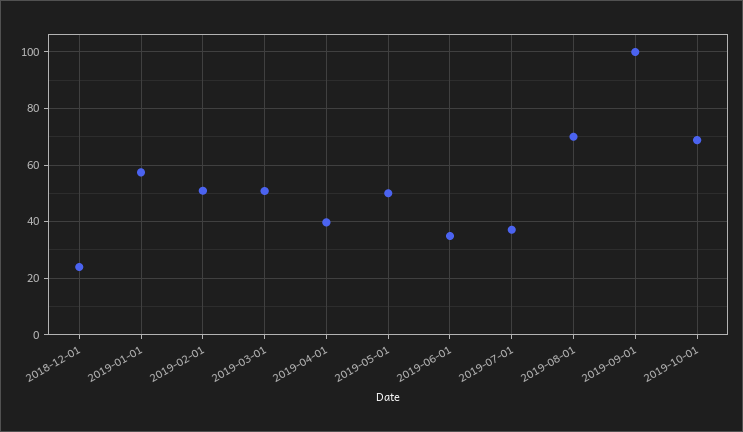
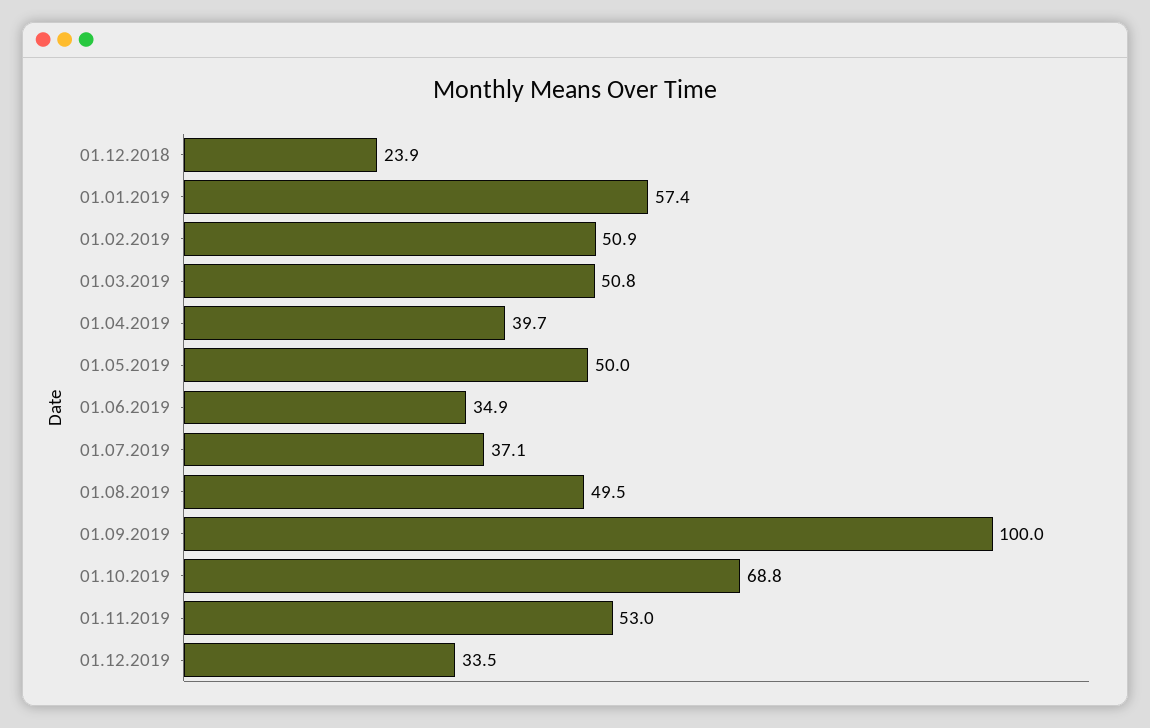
2019-08-01: 70 -> 49.5
01.11.2019: none -> 53
01.12.2019: none -> 33.5

